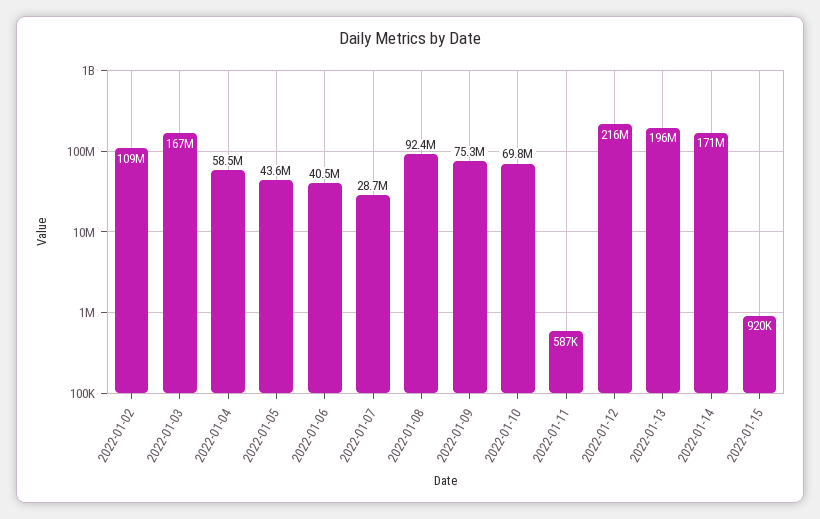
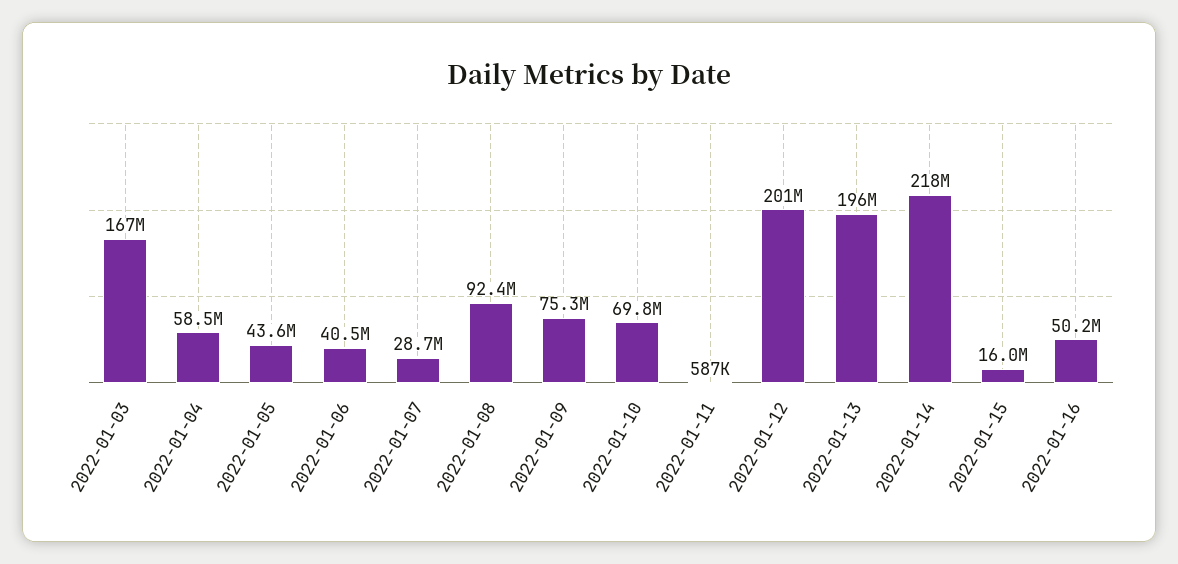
2022-01-02: 109000000 -> none
2022-01-12: 216000000 -> 201000000
2022-01-14: 171000000 -> 218000000
2022-01-15: 920000 -> 16000000
2022-01-16: none -> 50200000

